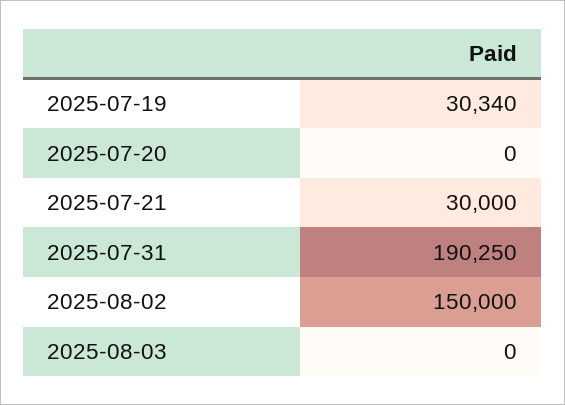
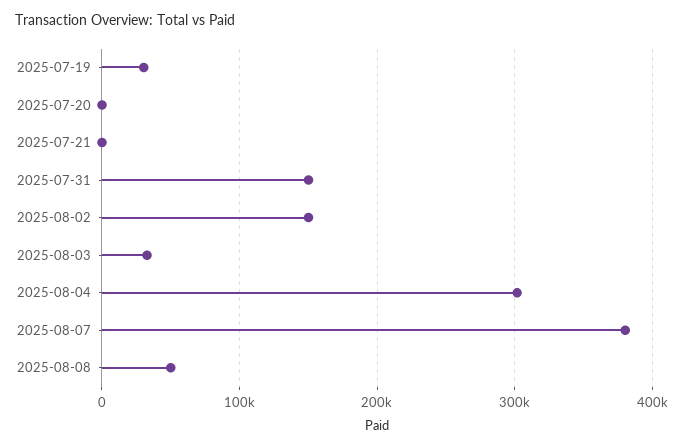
2025-07-21: 30000 -> 0
2025-07-31: 190250 -> 150000
2025-08-03: 0 -> 30000
2025-08-04: none -> 300000
2025-08-07: none -> 380000
2025-08-08: none -> 50000

